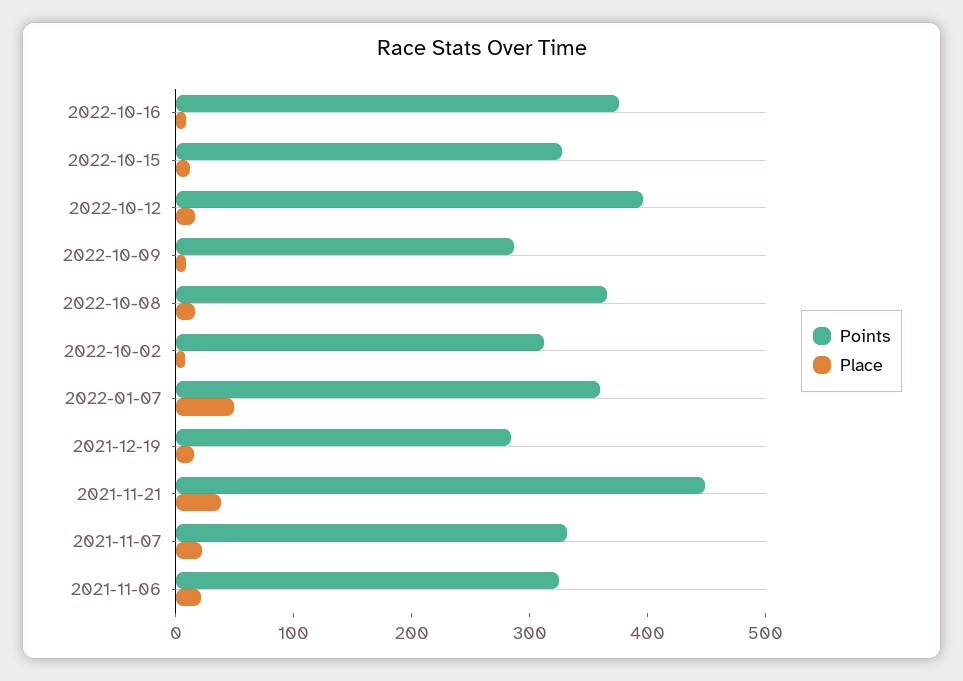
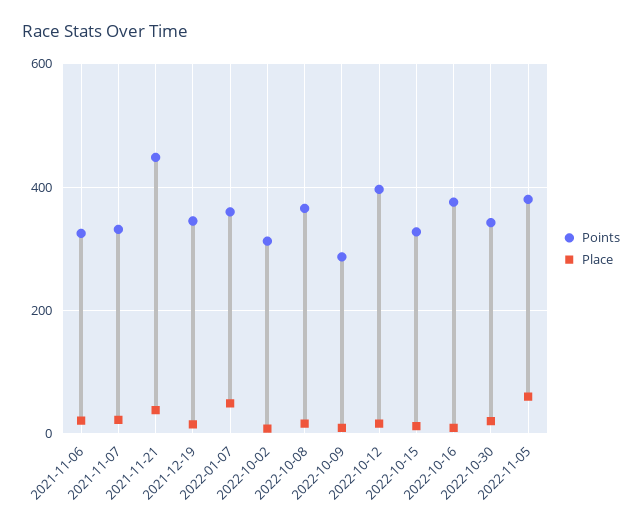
Points, 2021-12-19: 280 -> 340
Points, 2022-10-30: none -> 340
Place, 2022-10-30: none -> 20
Points, 2022-11-05: none -> 380
Place, 2022-11-05: none -> 60

